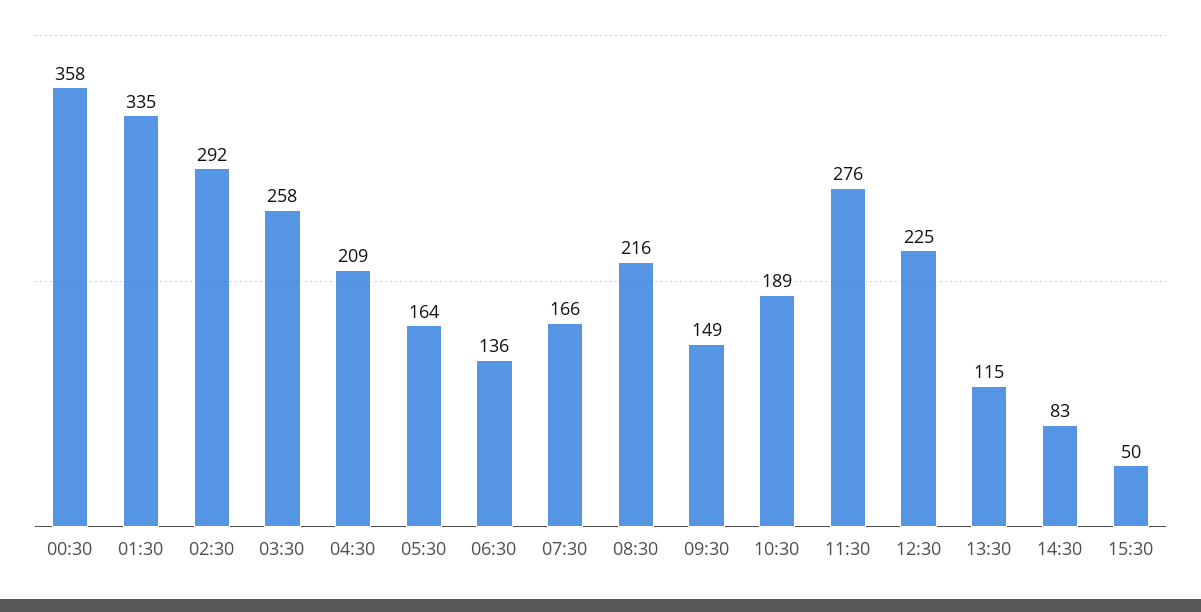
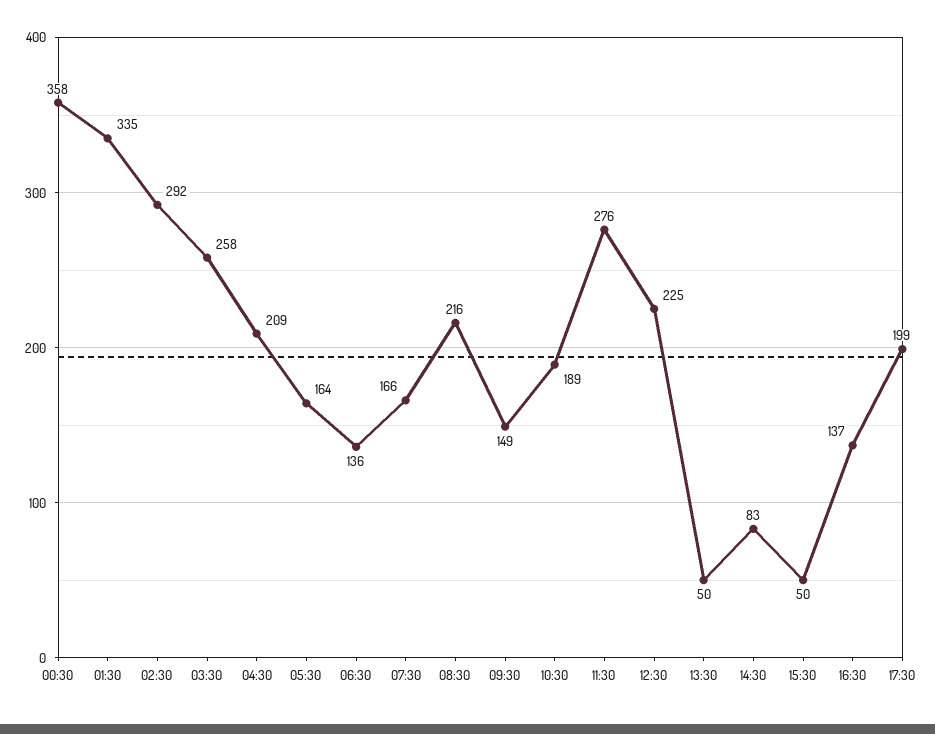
13:30: 115 -> 50
16:30: none -> 137
17:30: none -> 199

